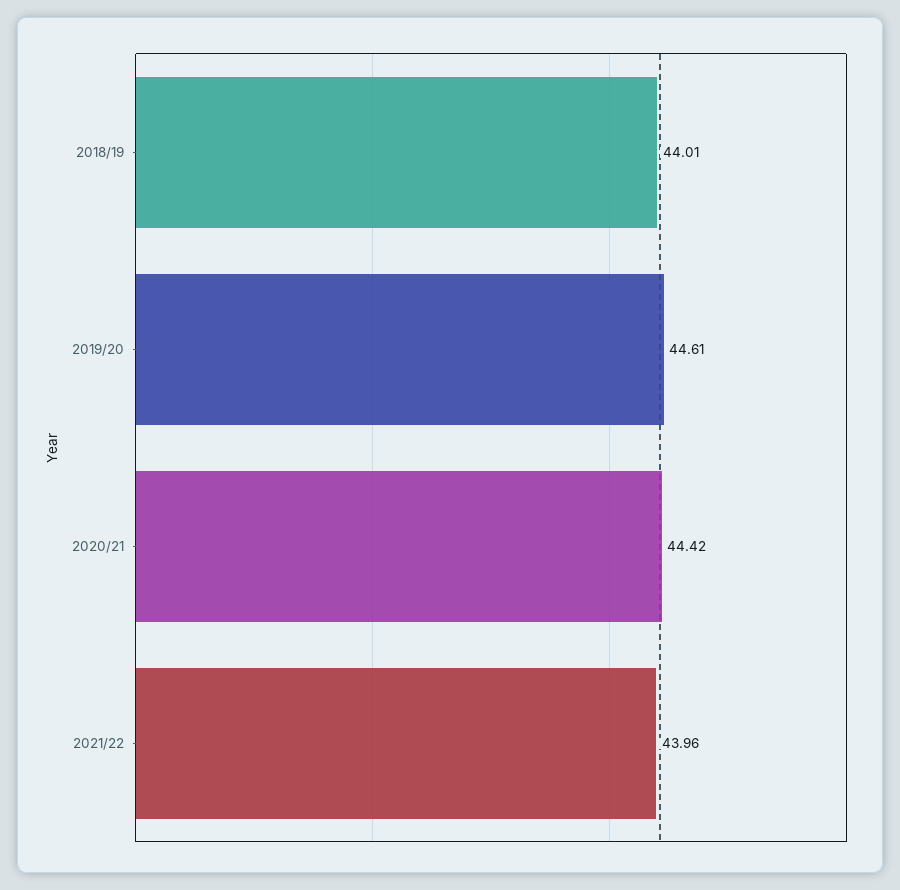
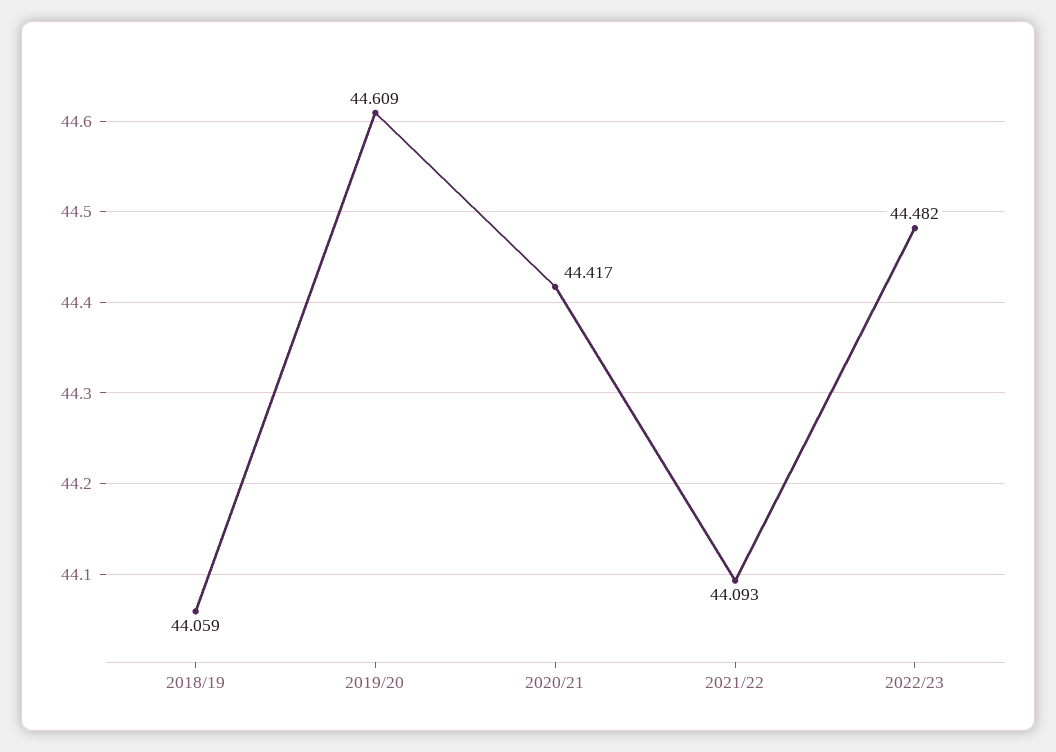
2018/19: 44.01 -> 44.059
2021/22: 43.96 -> 44.093
2022/23: none -> 44.482

